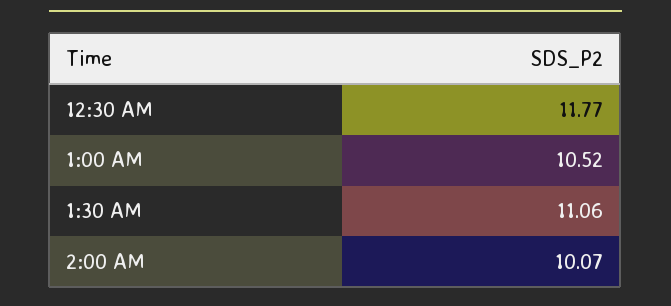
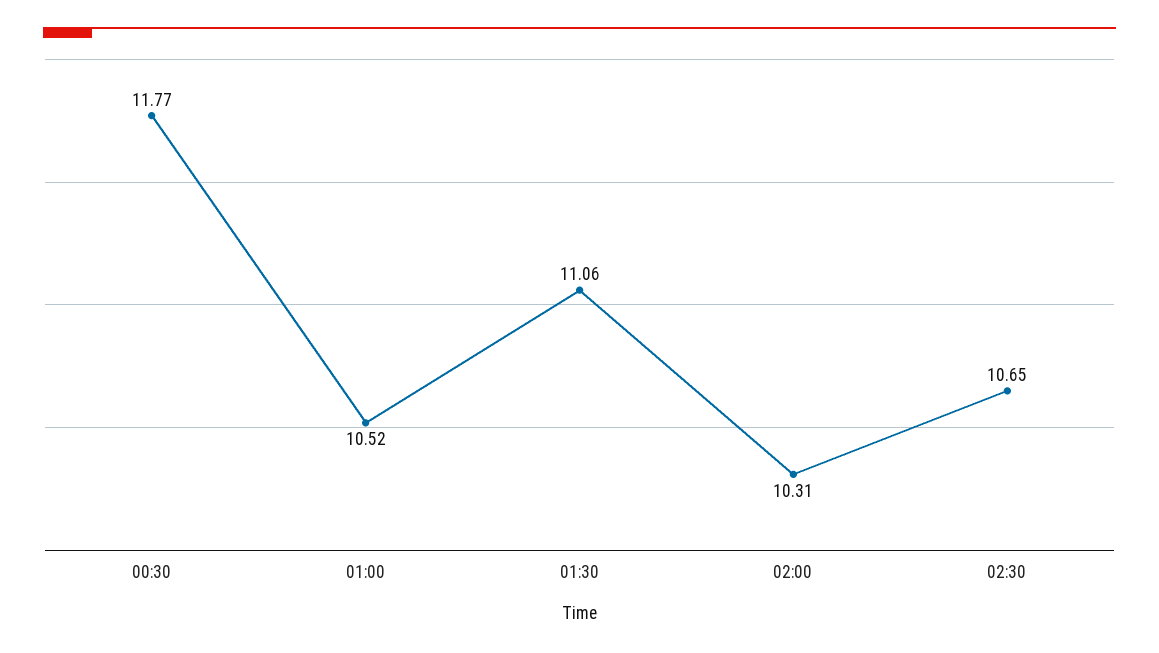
2:00 AM: 10.07 -> 10.31
02:30: none -> 10.65

